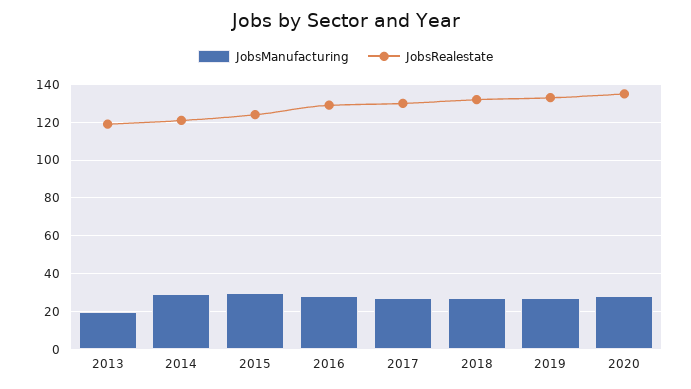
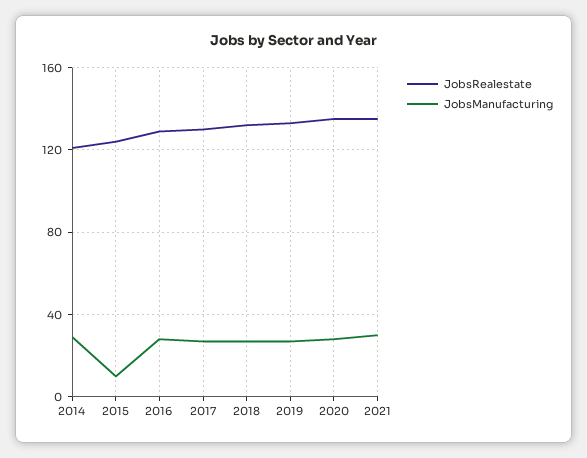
JobsManufacturing, 2013: 20 -> none
JobsRealestate, 2013: 120 -> none
JobsManufacturing, 2015: 30 -> 10
JobsRealestate, 2021: none -> 135
JobsManufacturing, 2021: none -> 30

